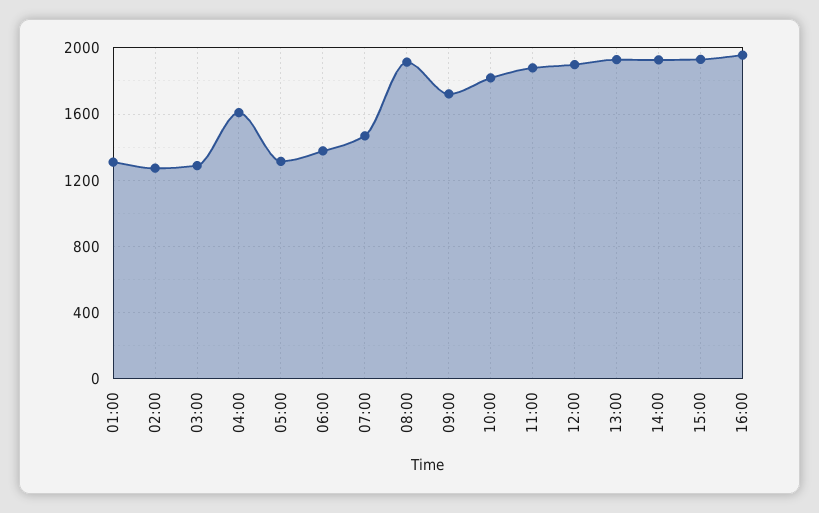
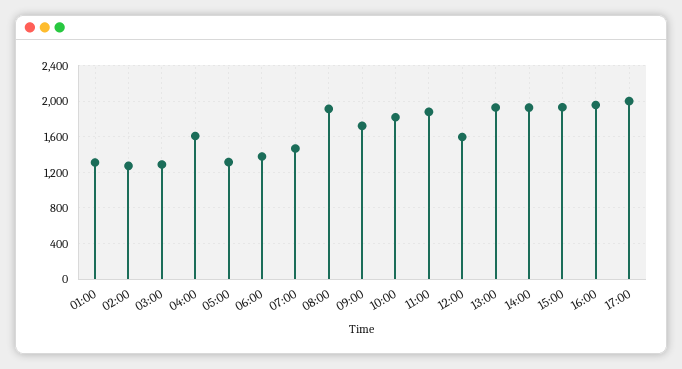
12:00: 1900 -> 1600
17:00: none -> 2000

